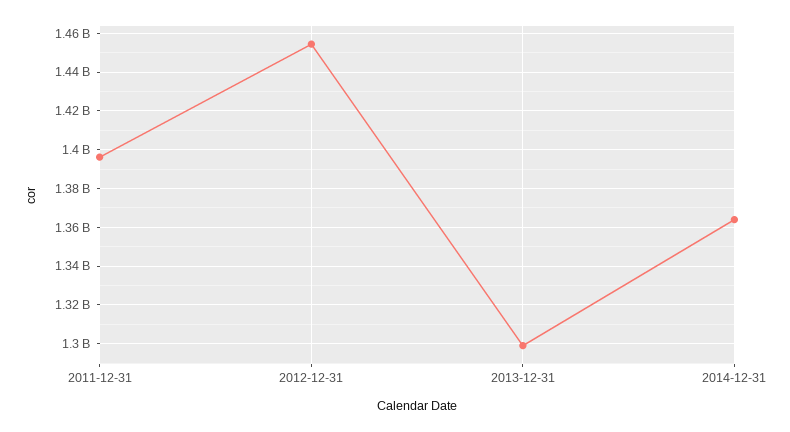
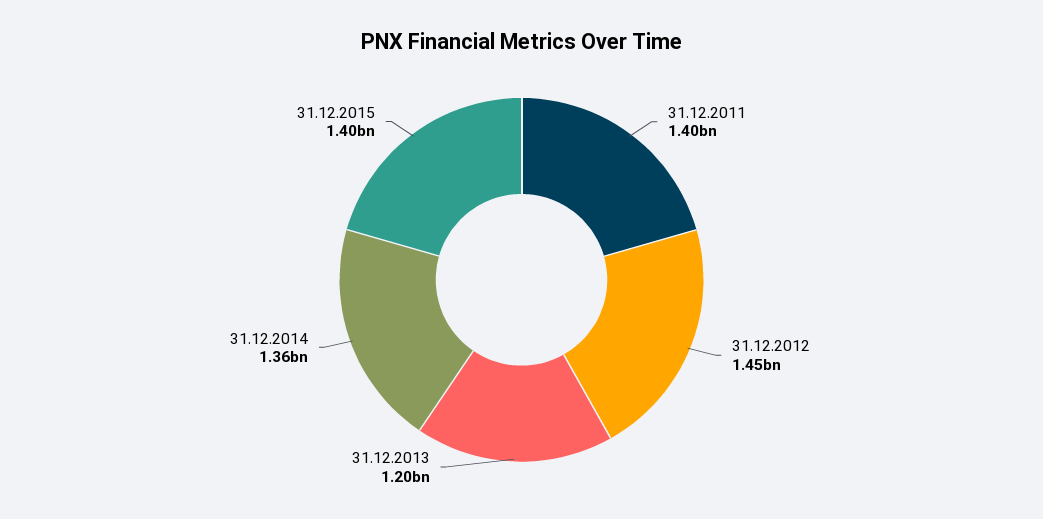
2013-12-31: 1300000000 -> 1200000000
31.12.2015: none -> 1400000000

